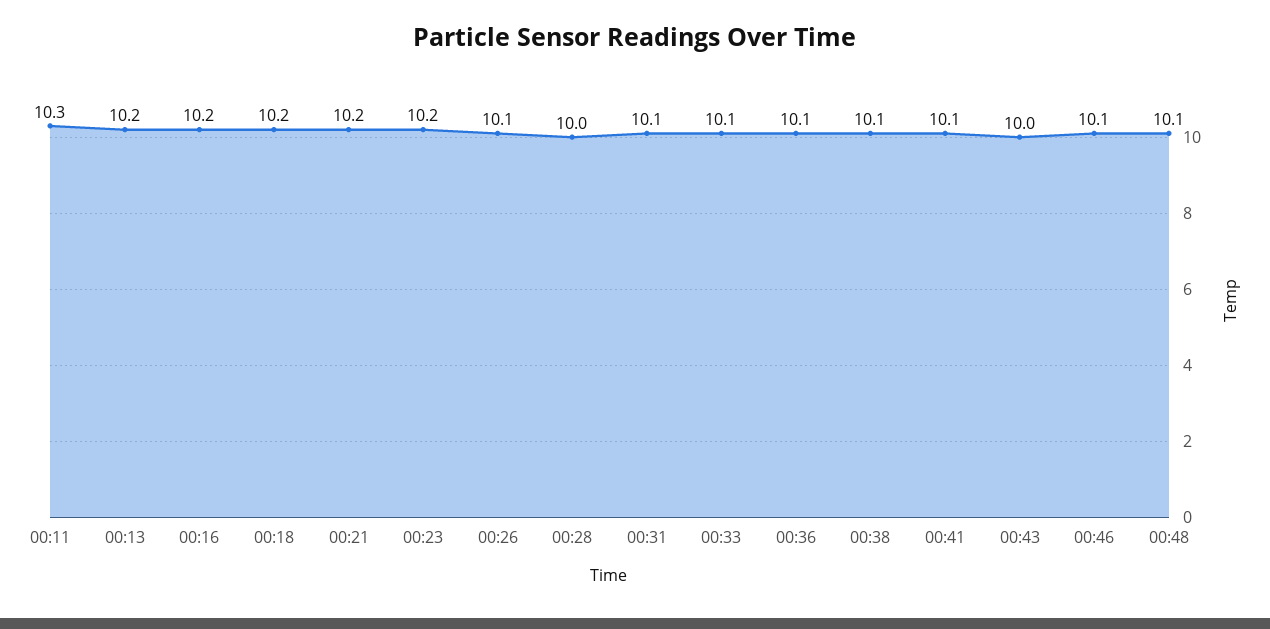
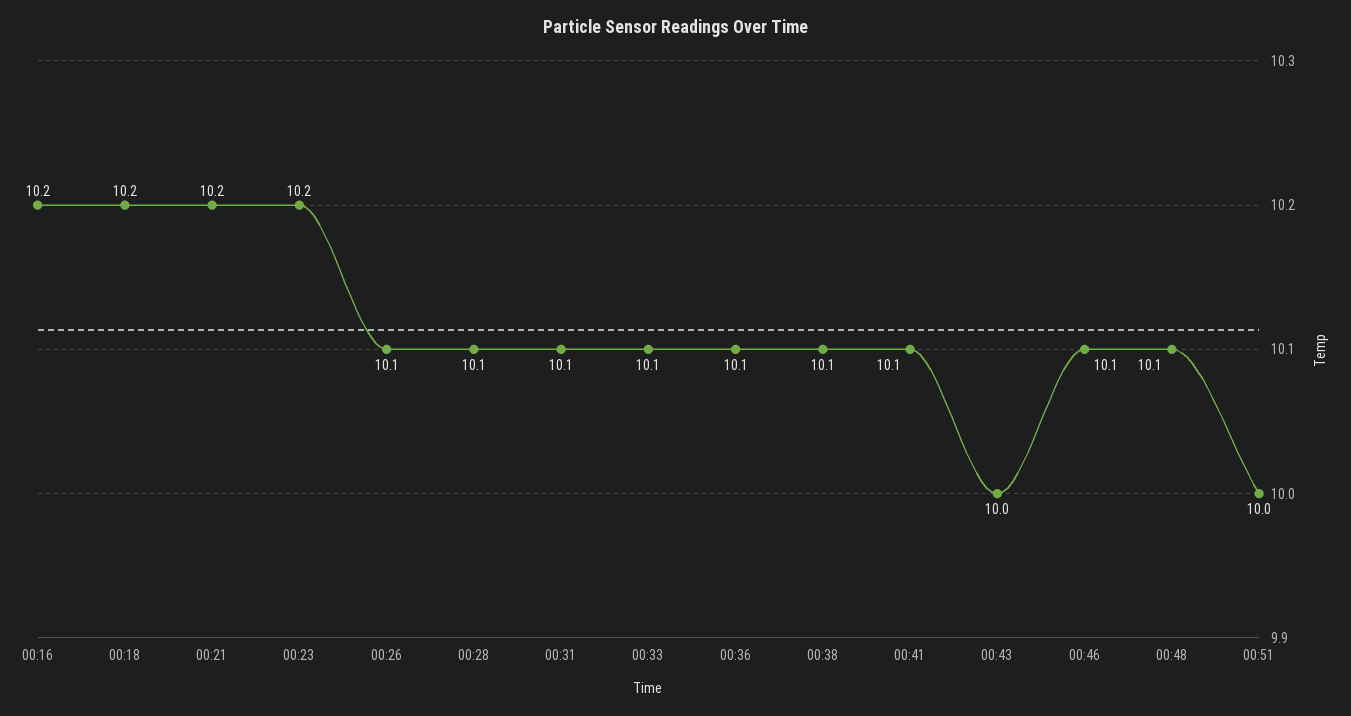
00:11: 10.3 -> none
00:13: 10.2 -> none
00:28: 10 -> 10.1
00:51: none -> 10

